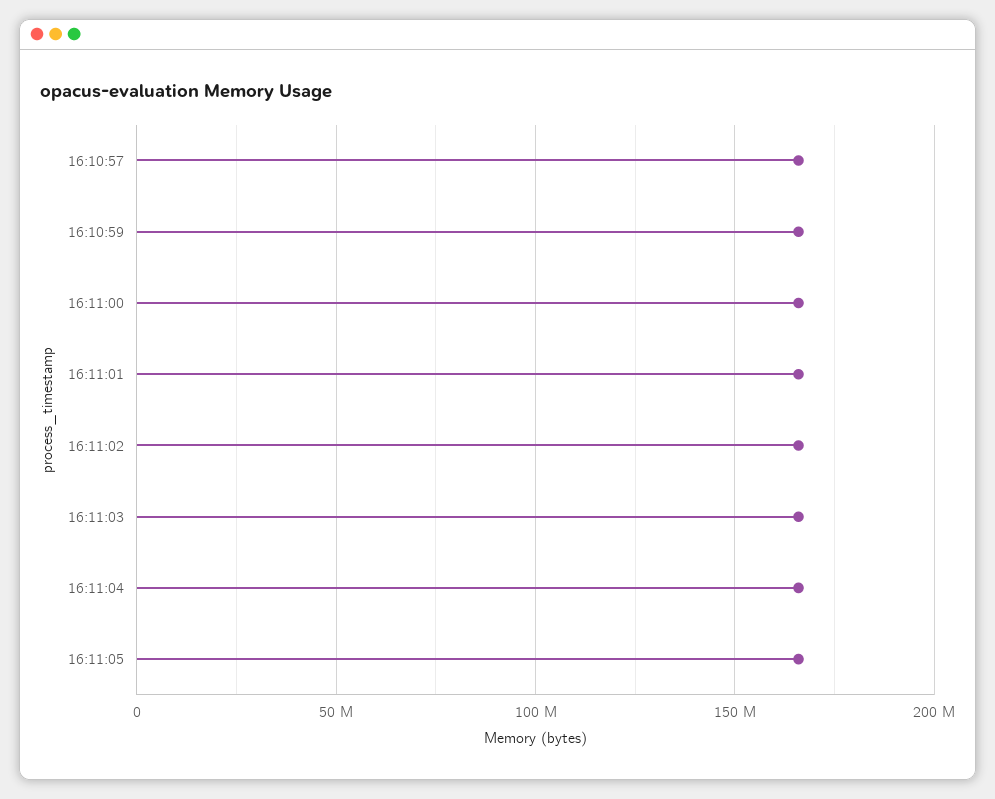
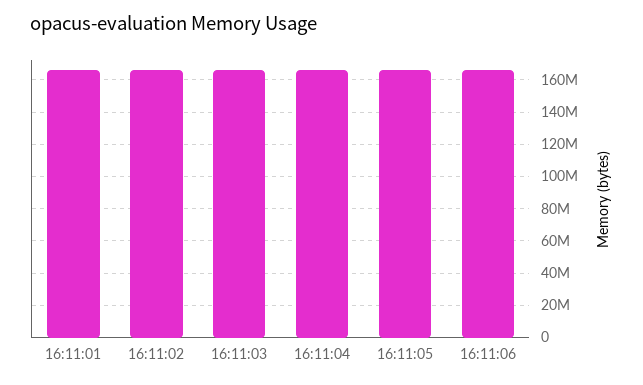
16:10:57: 165000000 -> none
16:10:59: 165000000 -> none
16:11:00: 165000000 -> none
16:11:06: none -> 165000000

